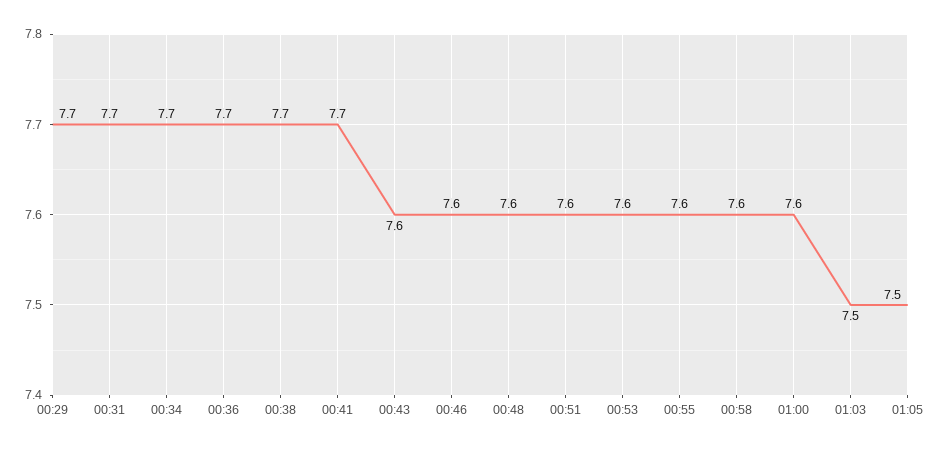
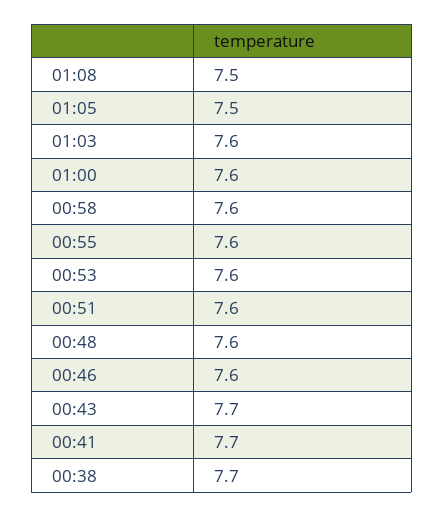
00:29: 7.7 -> none
00:31: 7.7 -> none
00:34: 7.7 -> none
00:36: 7.7 -> none
00:43: 7.6 -> 7.7
01:03: 7.5 -> 7.6
01:08: none -> 7.5

